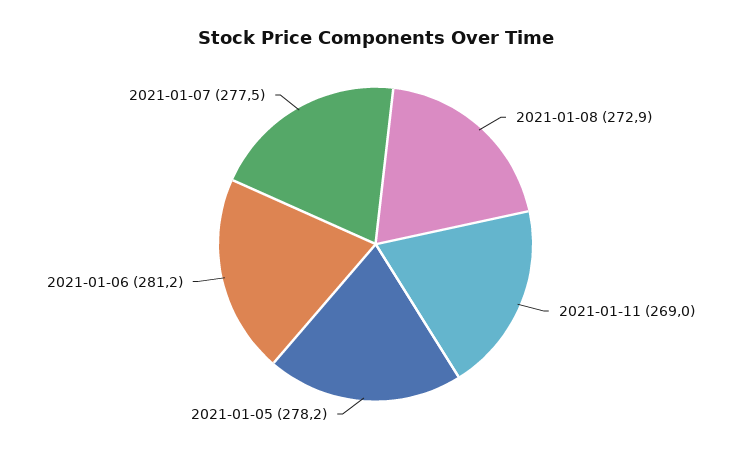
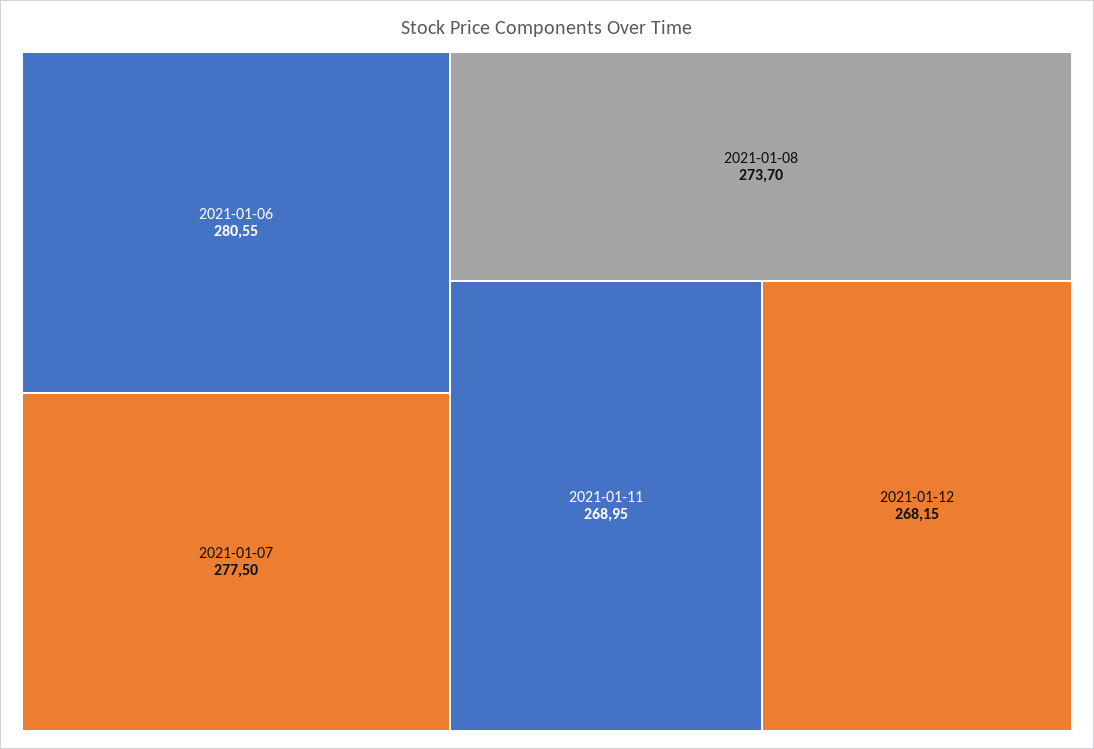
2021-01-08: 272.9 -> 273.7
2021-01-05: 278.2 -> none
2021-01-06: 281.2 -> 280.55
2021-01-12: none -> 268.15

